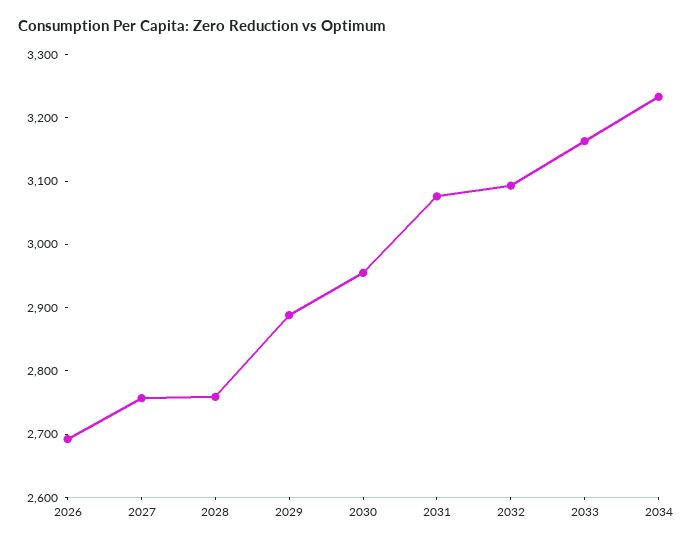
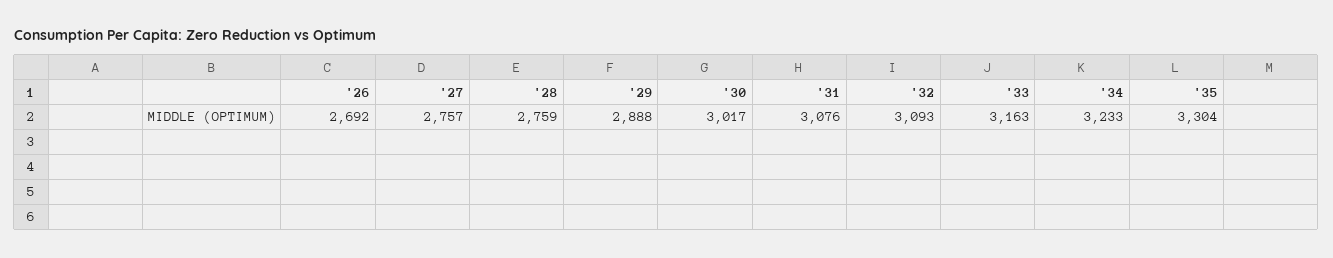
2030: 2960 -> 3017
'35: none -> 3304

